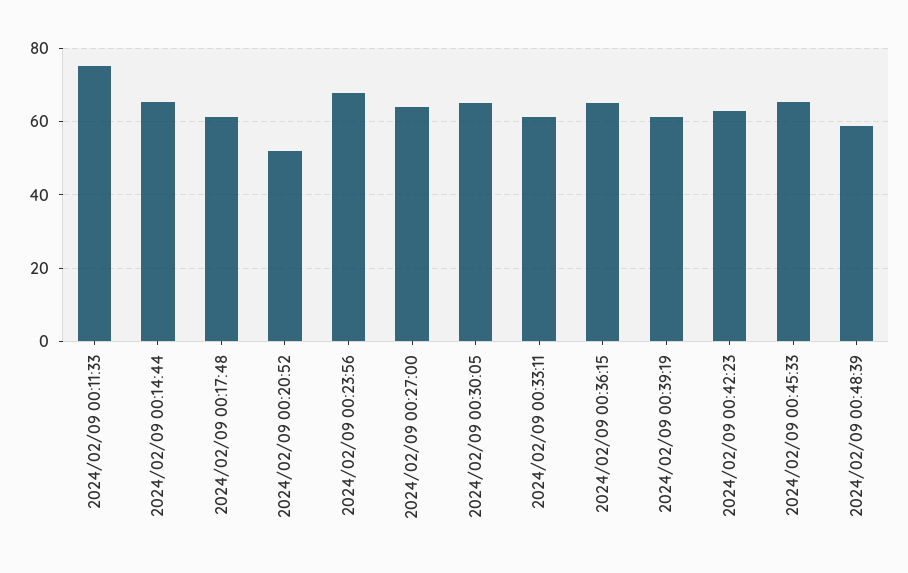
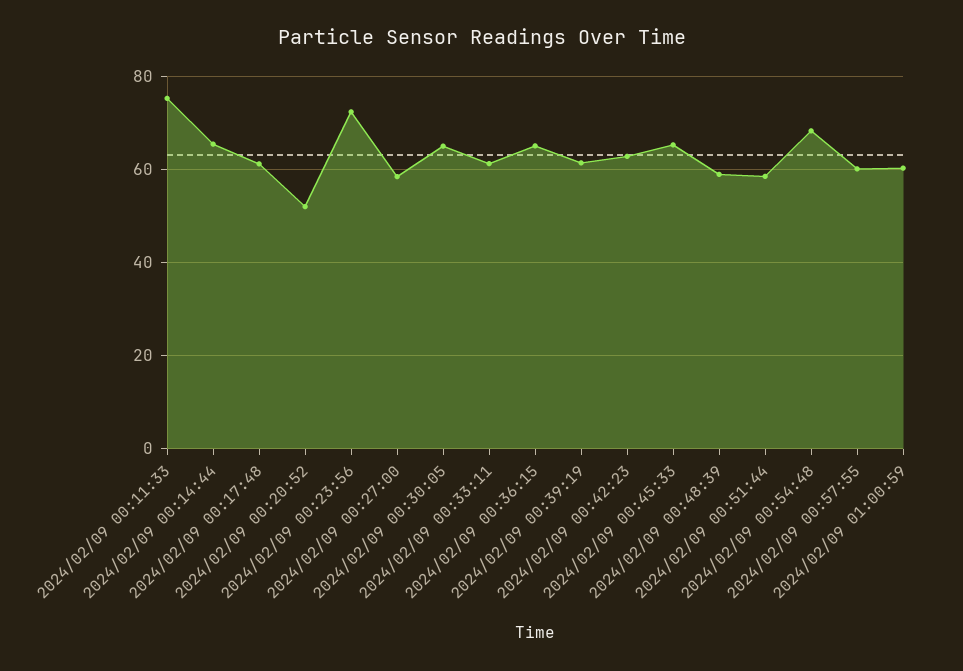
2024/02/09 00:23:56: 68 -> 72
2024/02/09 00:27:00: 64 -> 58
2024/02/09 00:51:44: none -> 58
2024/02/09 00:54:48: none -> 68
2024/02/09 00:57:55: none -> 60
2024/02/09 01:00:59: none -> 60

